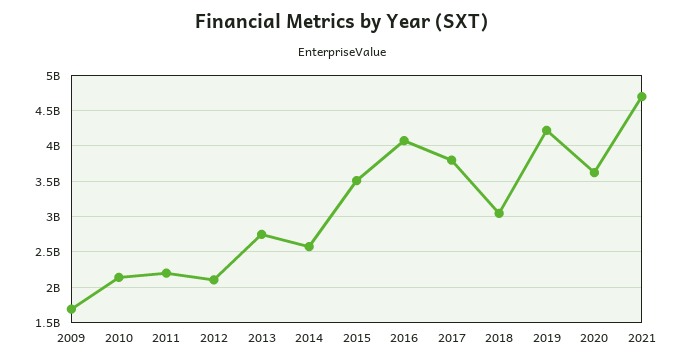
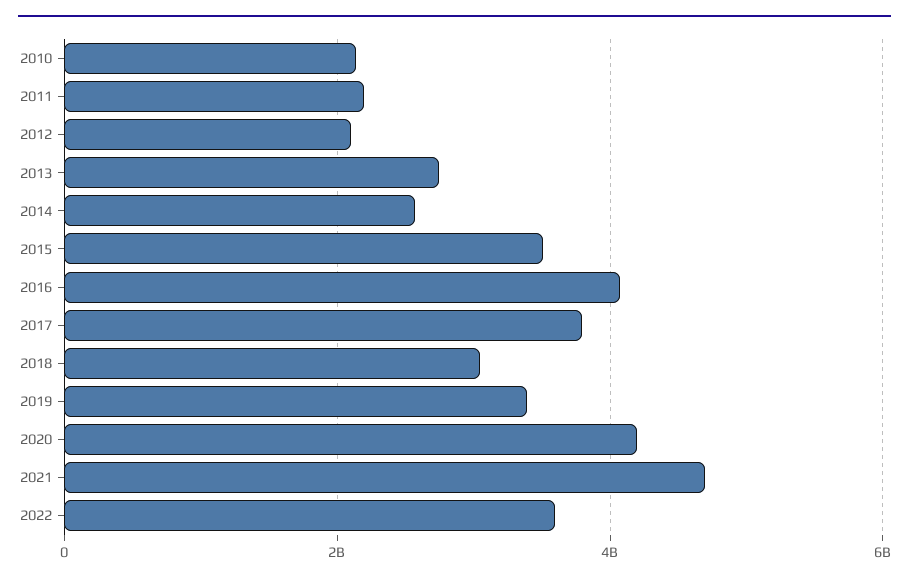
2009: 1700000000 -> none
2019: 4200000000 -> 3400000000
2020: 3600000000 -> 4200000000
2022: none -> 3600000000

